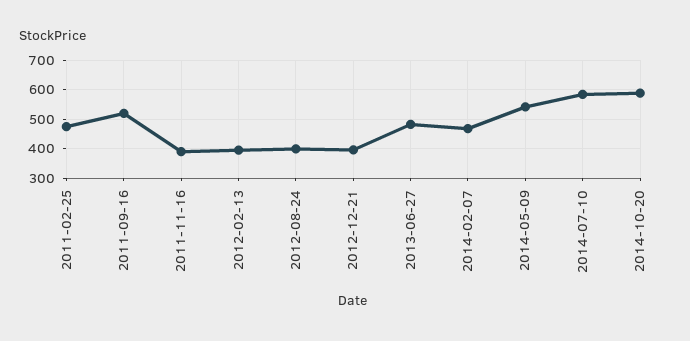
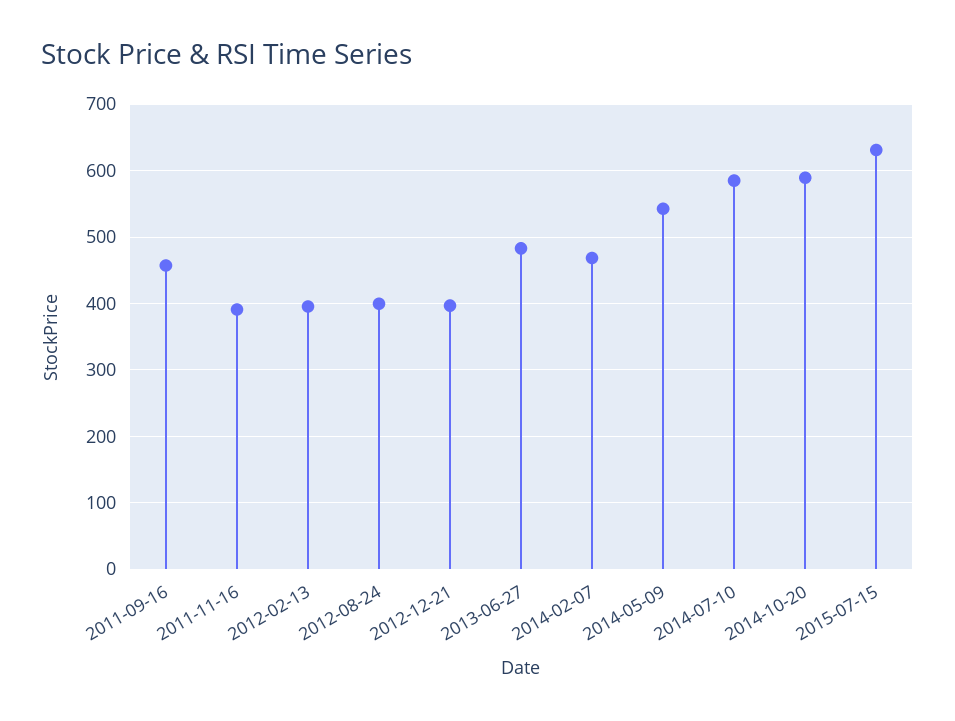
2011-02-25: 475 -> none
2011-09-16: 525 -> 460
2015-07-15: none -> 630

